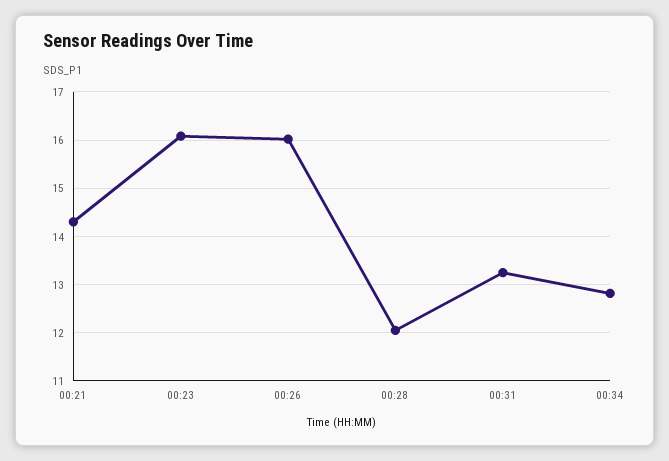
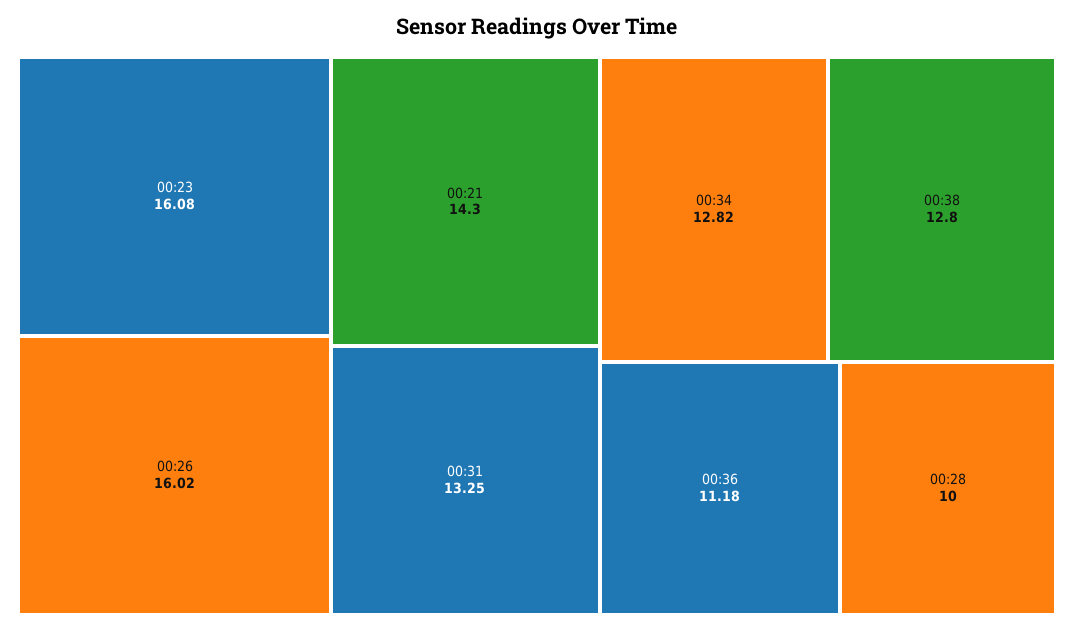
00:28: 12 -> 10
00:38: none -> 12.8
00:36: none -> 11.18

